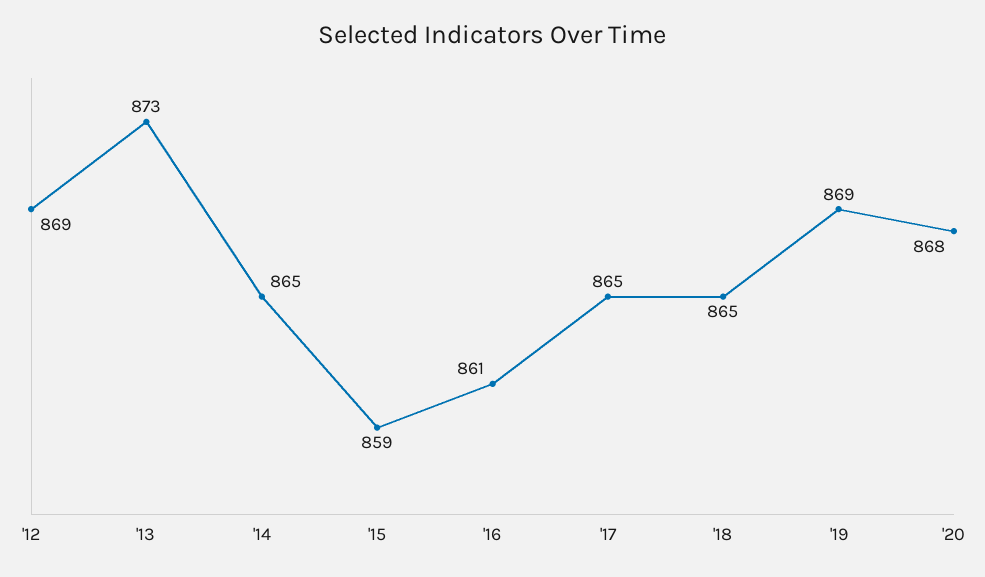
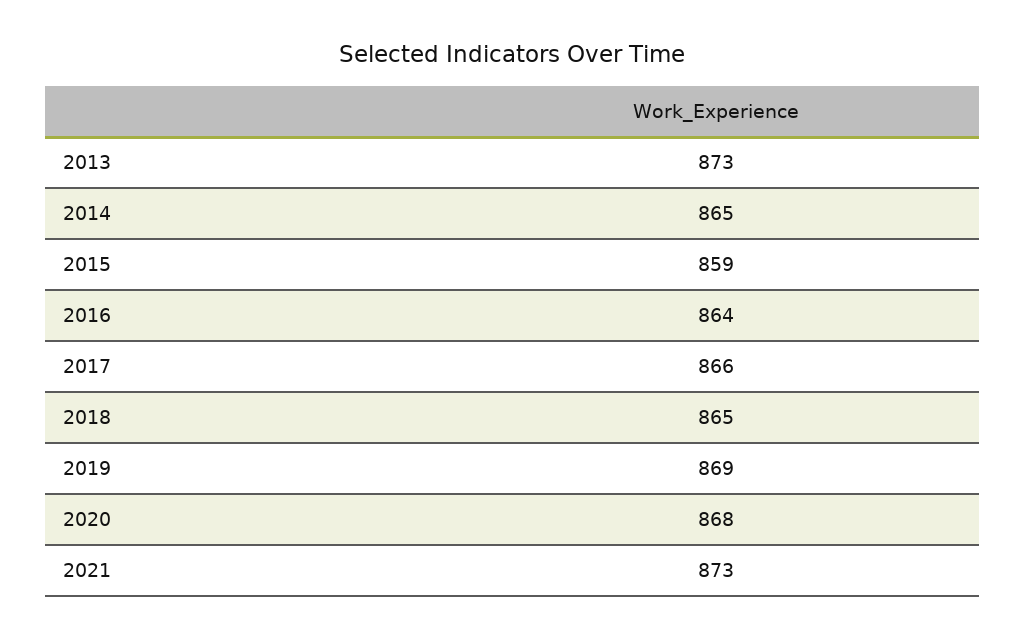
'12: 869 -> none
'16: 861 -> 864
'17: 865 -> 866
2021: none -> 873

